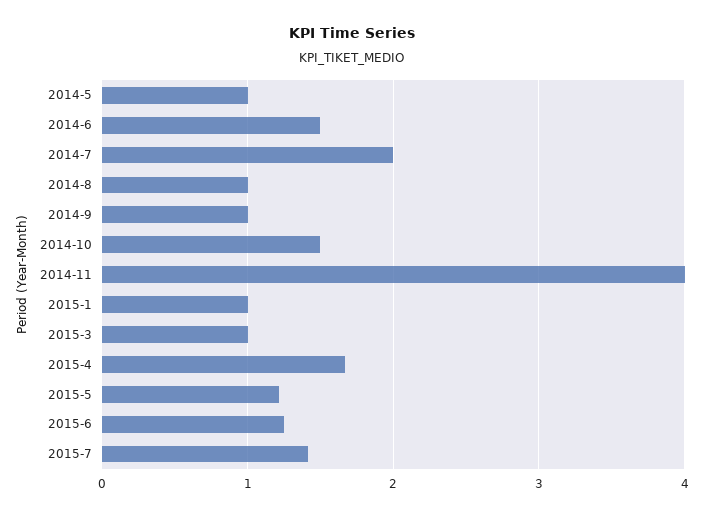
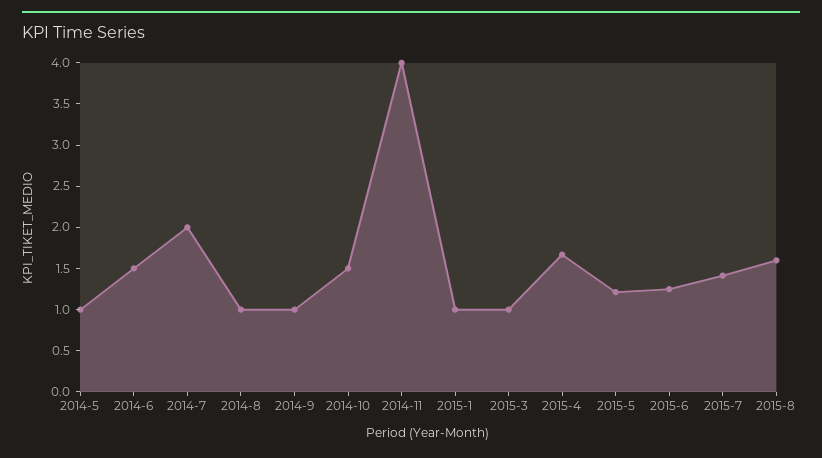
2015-8: none -> 1.6

